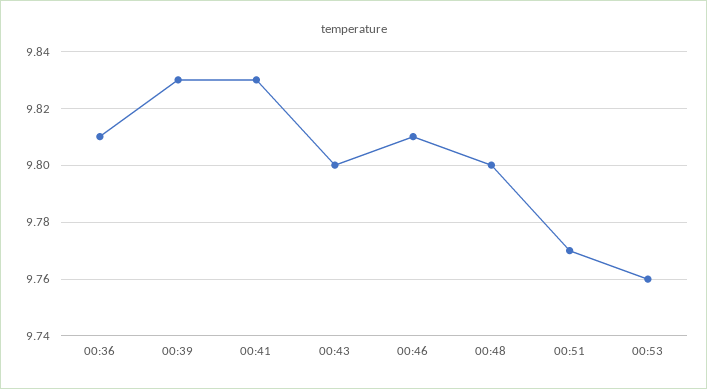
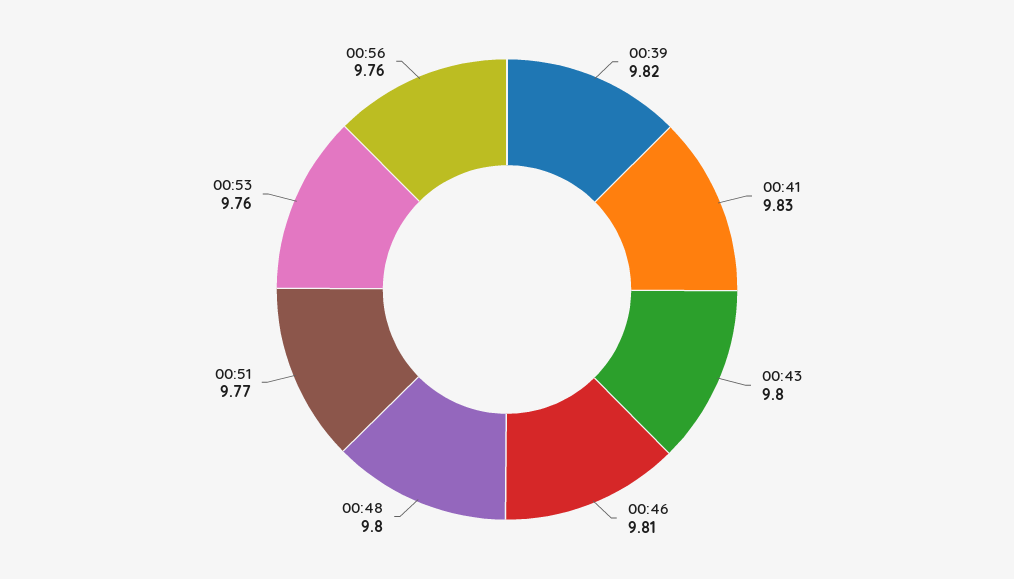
00:36: 9.81 -> none
00:39: 9.83 -> 9.82
00:56: none -> 9.76

